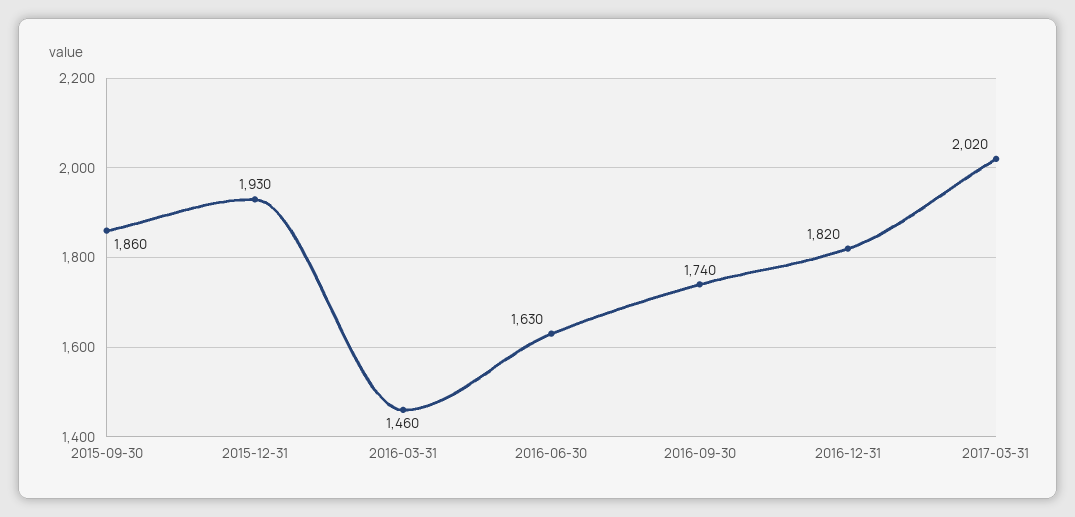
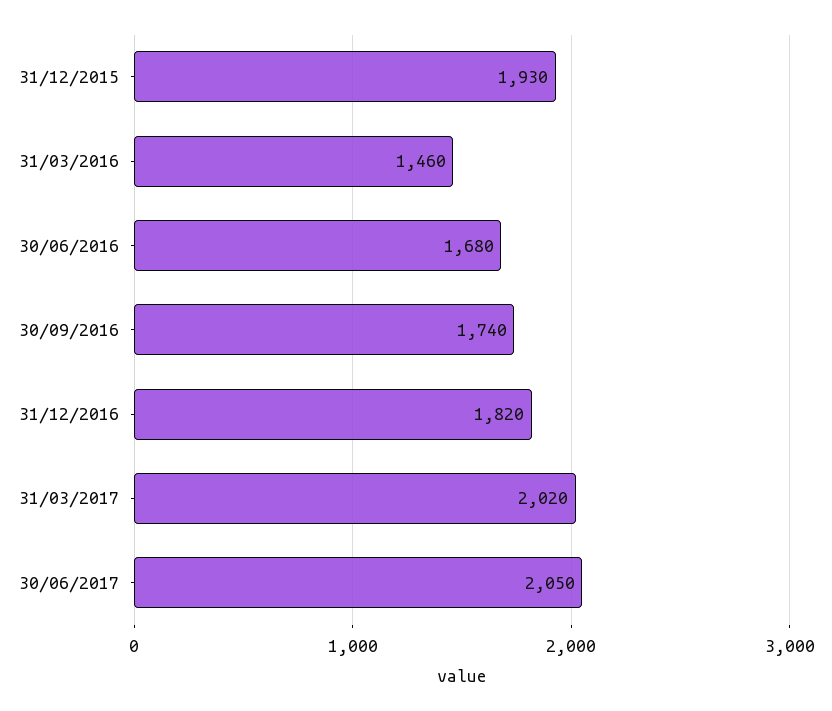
2015-09-30: 1860 -> none
2016-06-30: 1630 -> 1680
30/06/2017: none -> 2050

